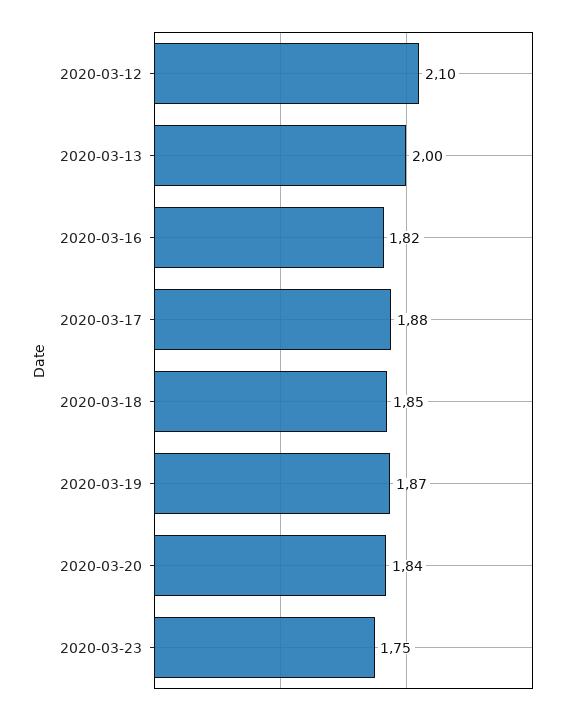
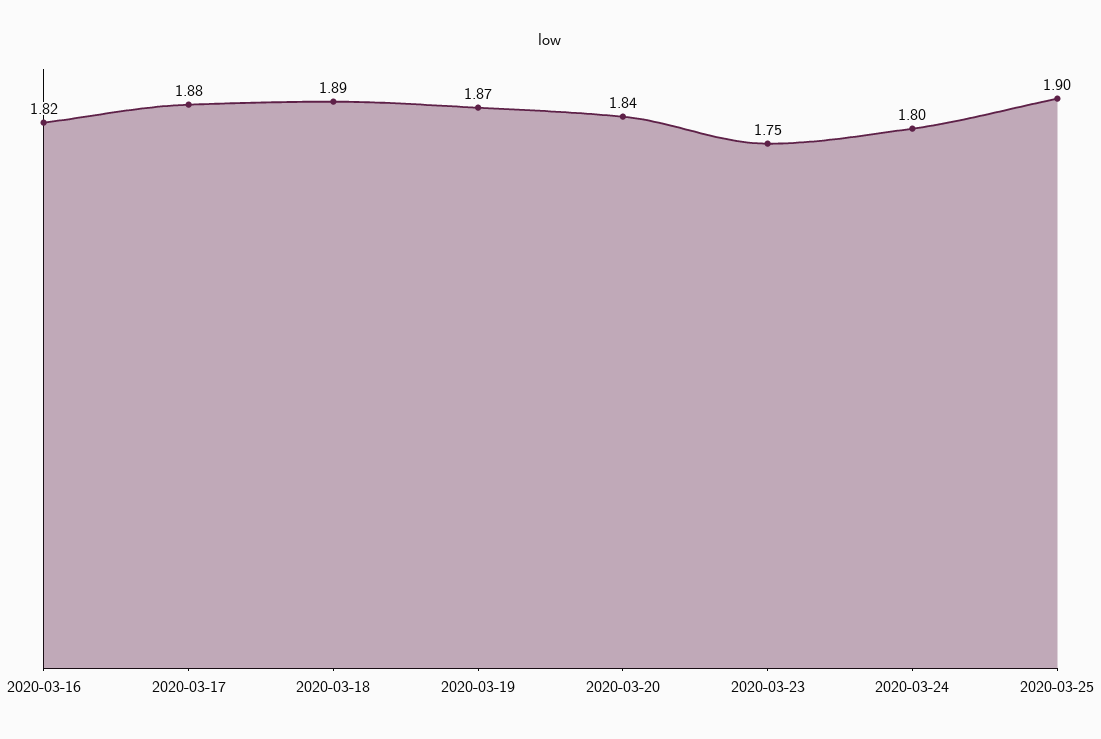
2020-03-12: 2.1 -> none
2020-03-13: 2 -> none
2020-03-18: 1.85 -> 1.89
2020-03-24: none -> 1.8
2020-03-25: none -> 1.9

